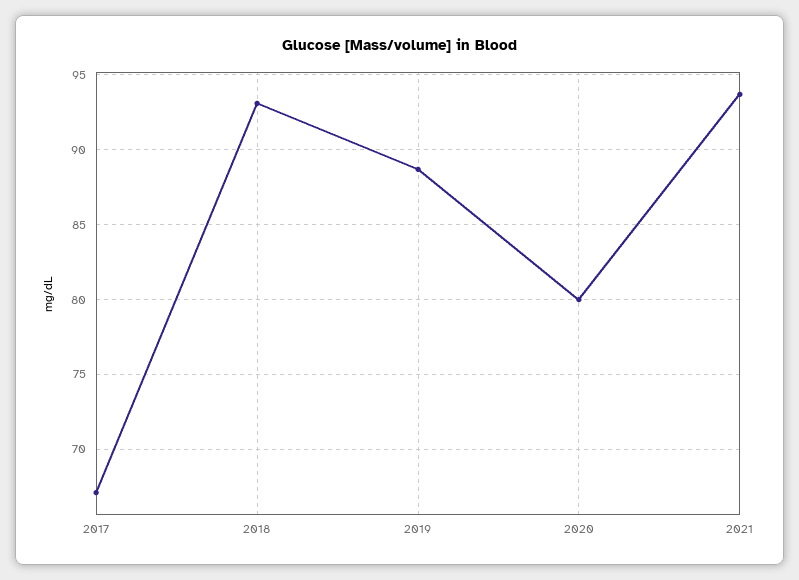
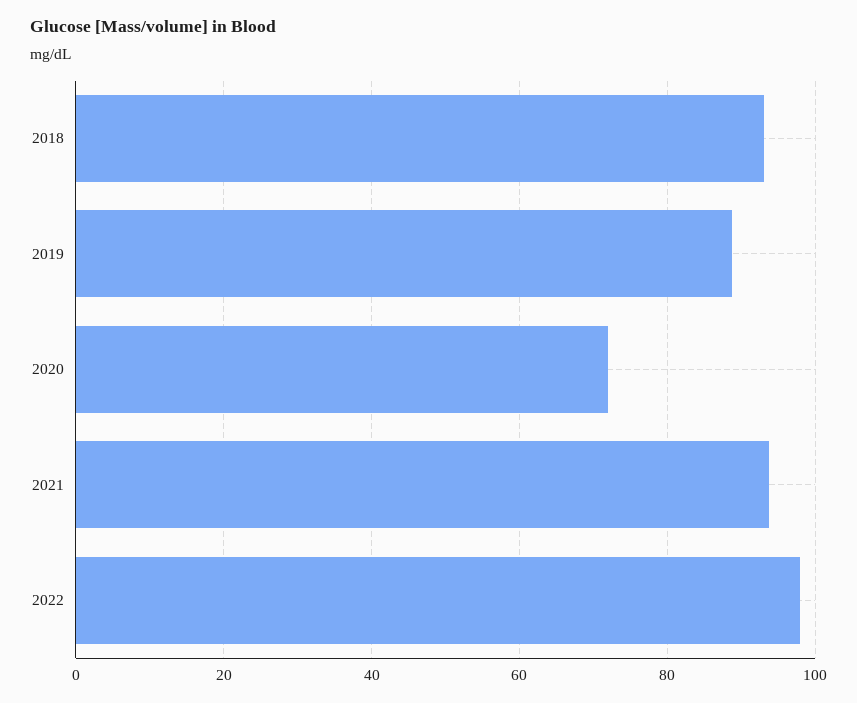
2017: 67 -> none
2020: 80 -> 72
2022: none -> 98

